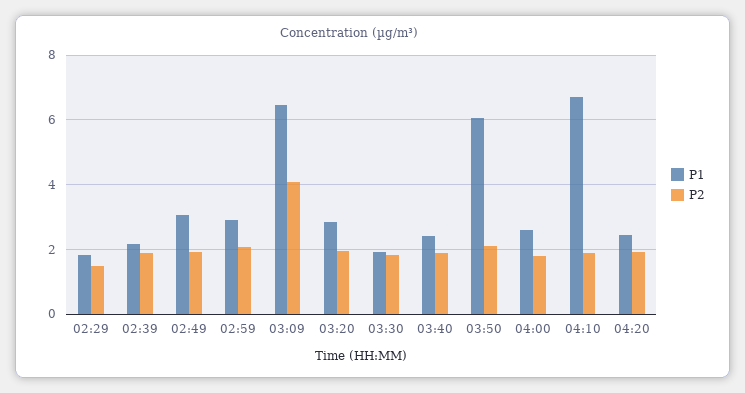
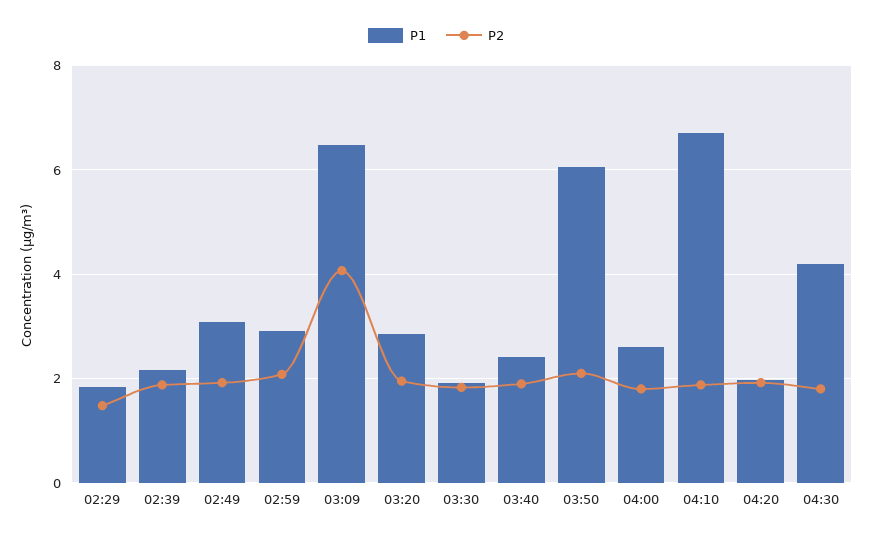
P1, 04:20: 2.4 -> 2
P1, 04:30: none -> 4.2
P2, 04:30: none -> 1.8

